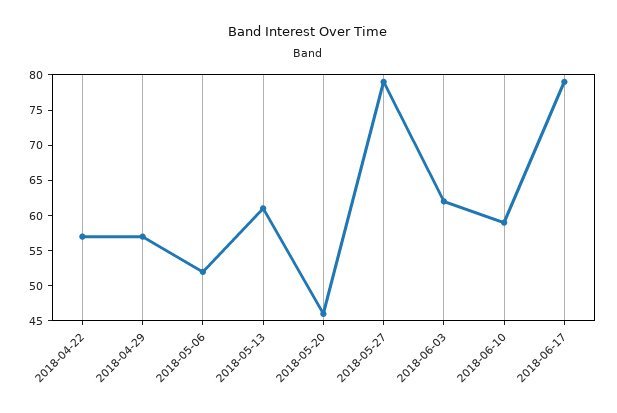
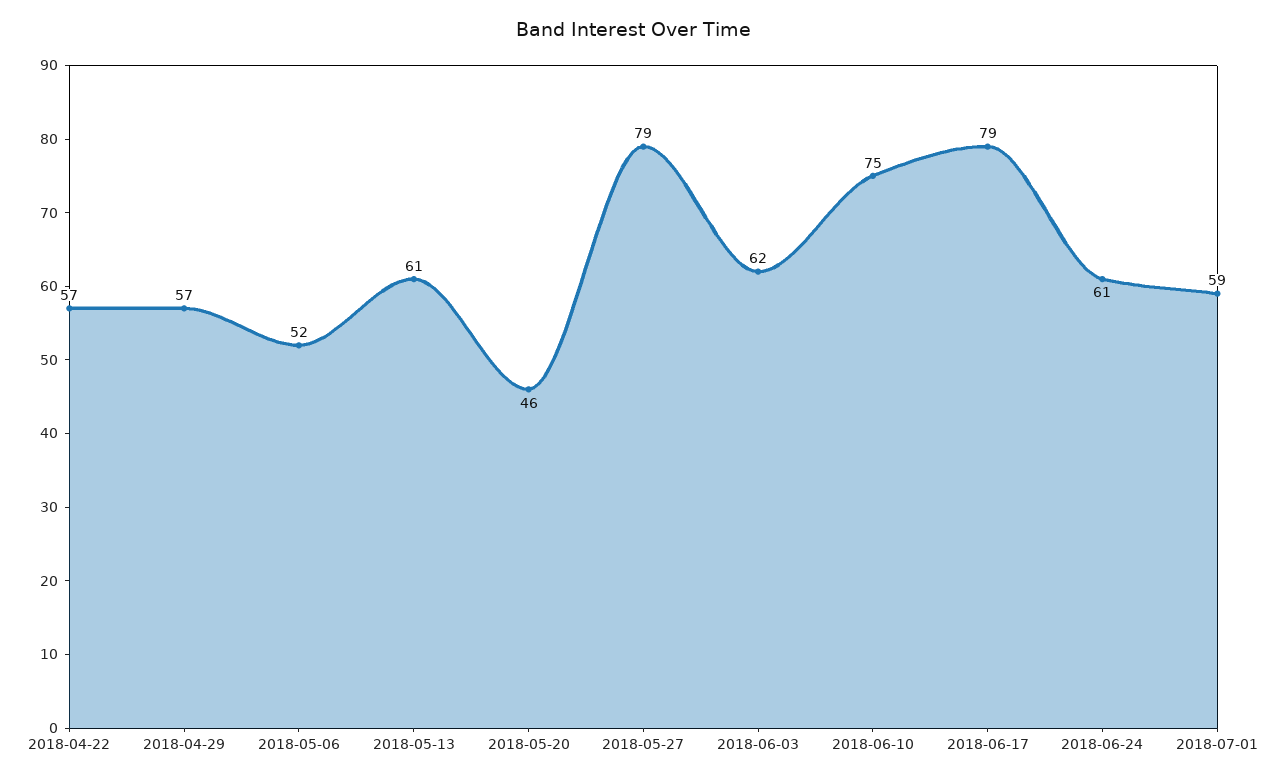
2018-06-10: 60 -> 75
2018-06-24: none -> 61
2018-07-01: none -> 59

